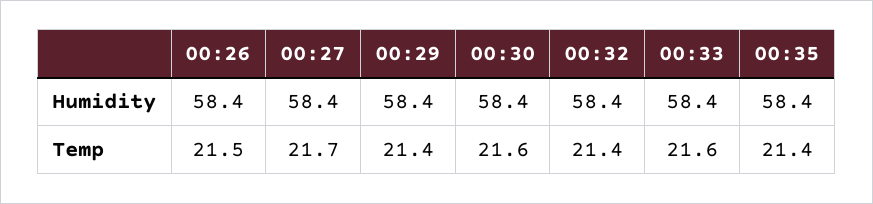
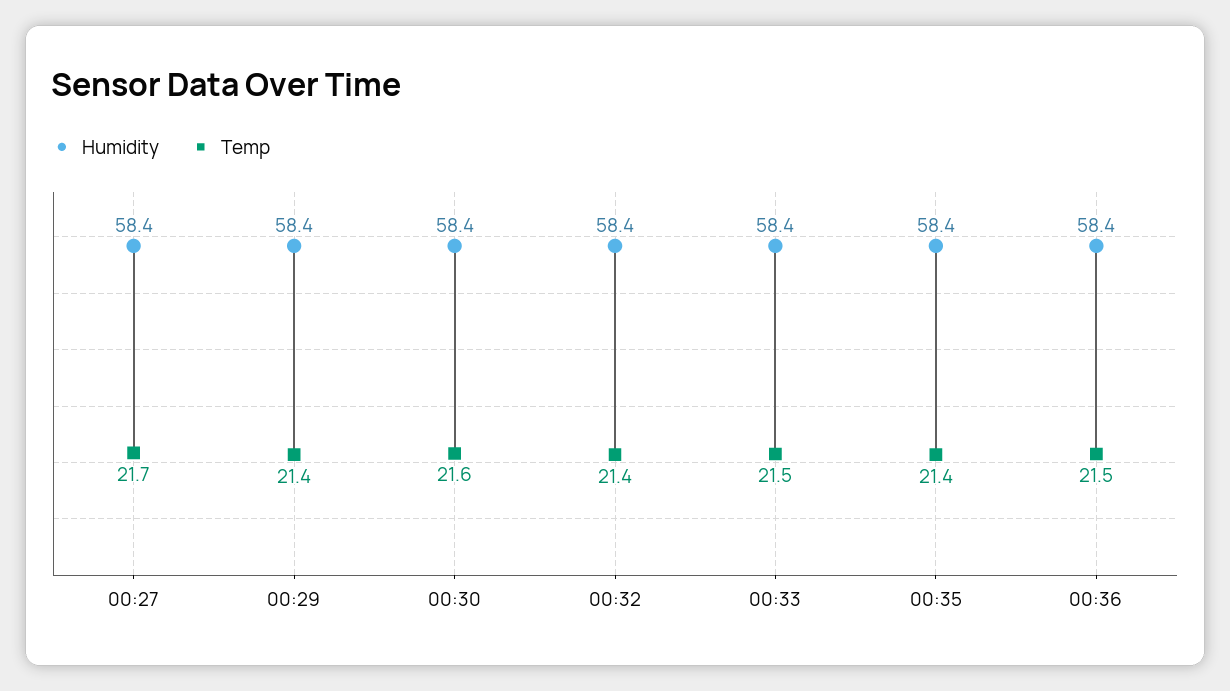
Humidity, 00:26: 58.4 -> none
Temp, 00:26: 21.5 -> none
Temp, 00:33: 21.6 -> 21.5
Humidity, 00:36: none -> 58.4
Temp, 00:36: none -> 21.5

